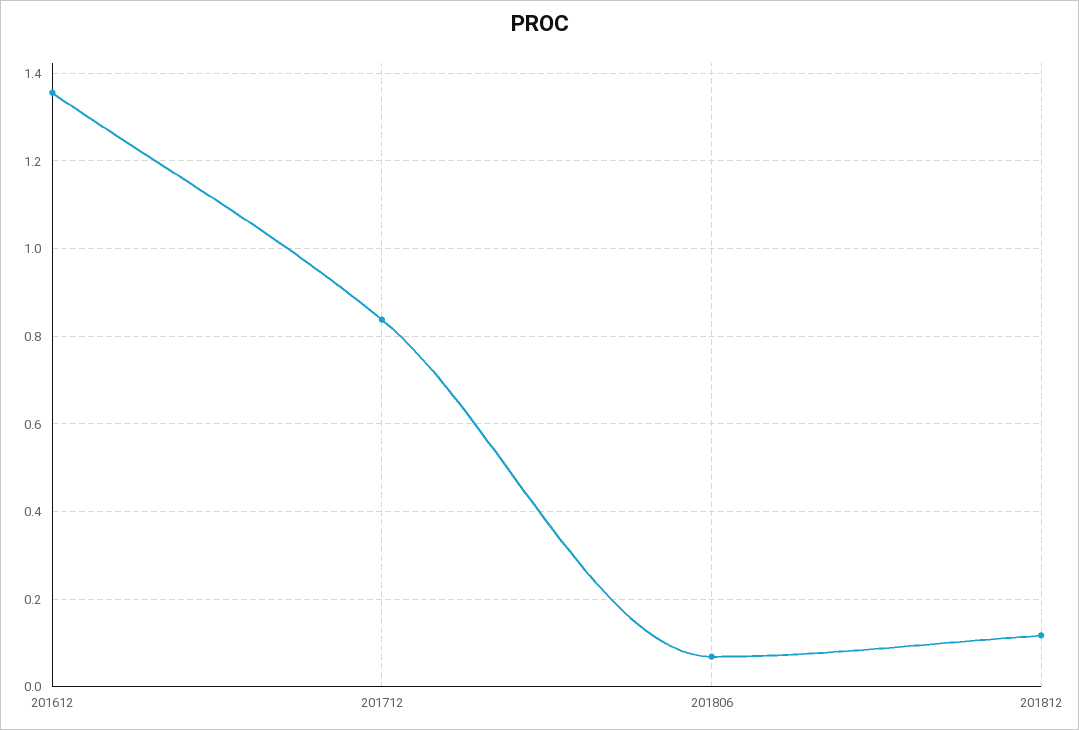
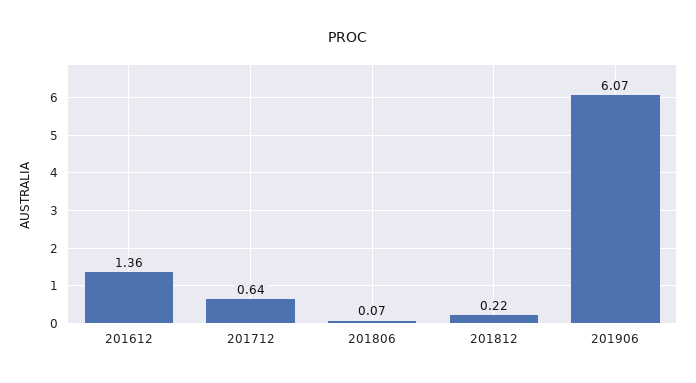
201712: 0.84 -> 0.64
201812: 0.12 -> 0.22
201906: none -> 6.07

